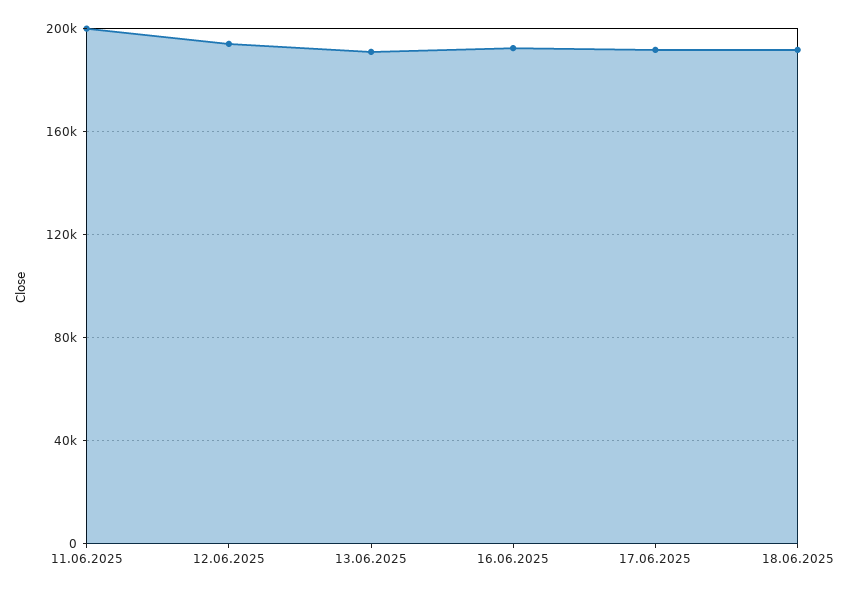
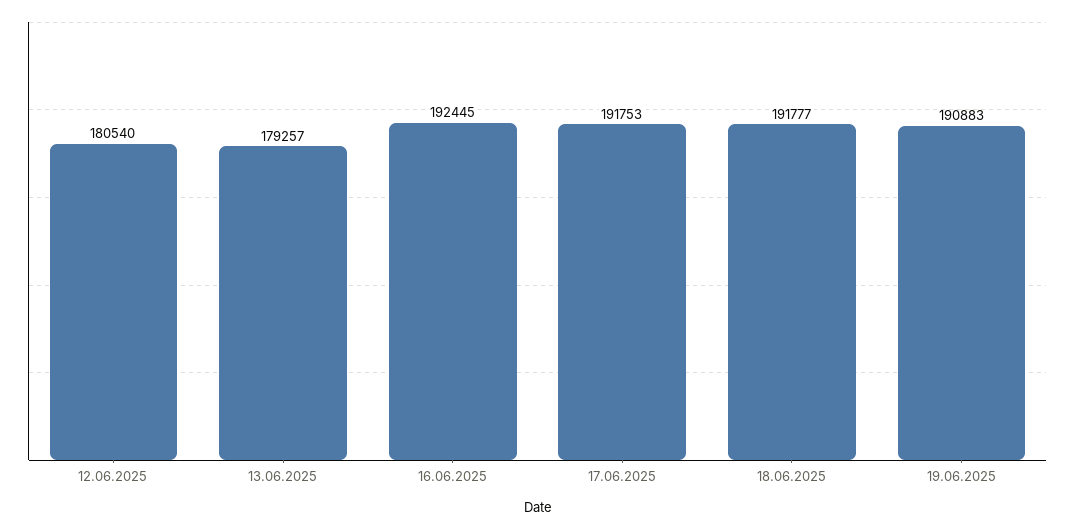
11.06.2025: 200000 -> none
12.06.2025: 195000 -> 180540
13.06.2025: 190000 -> 179257
19.06.2025: none -> 190883

